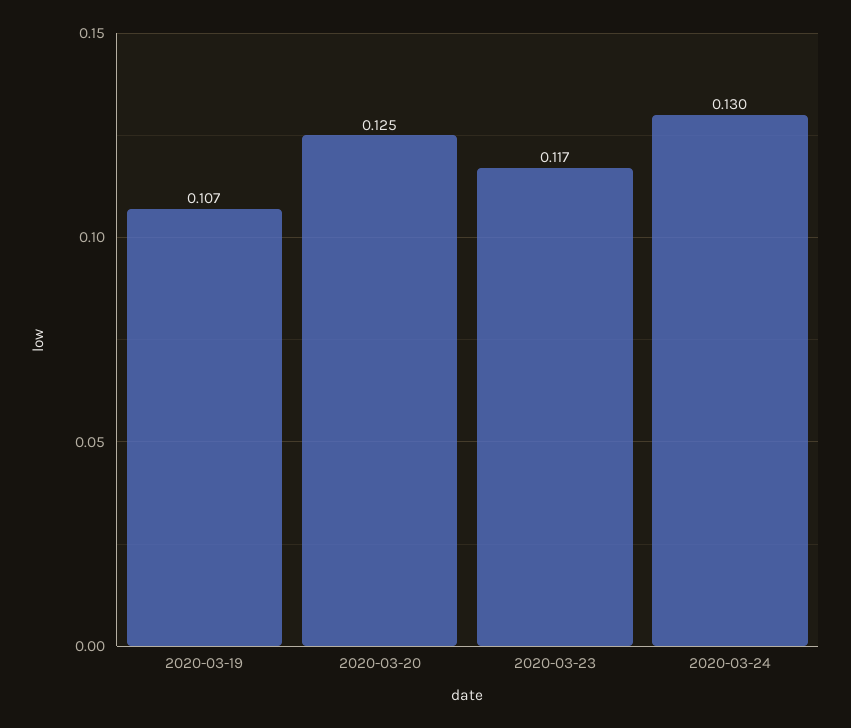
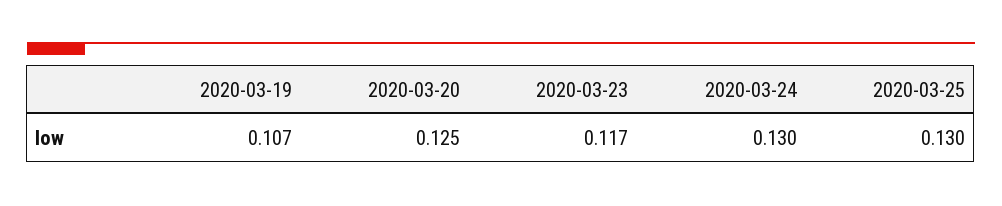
2020-03-25: none -> 0.13

